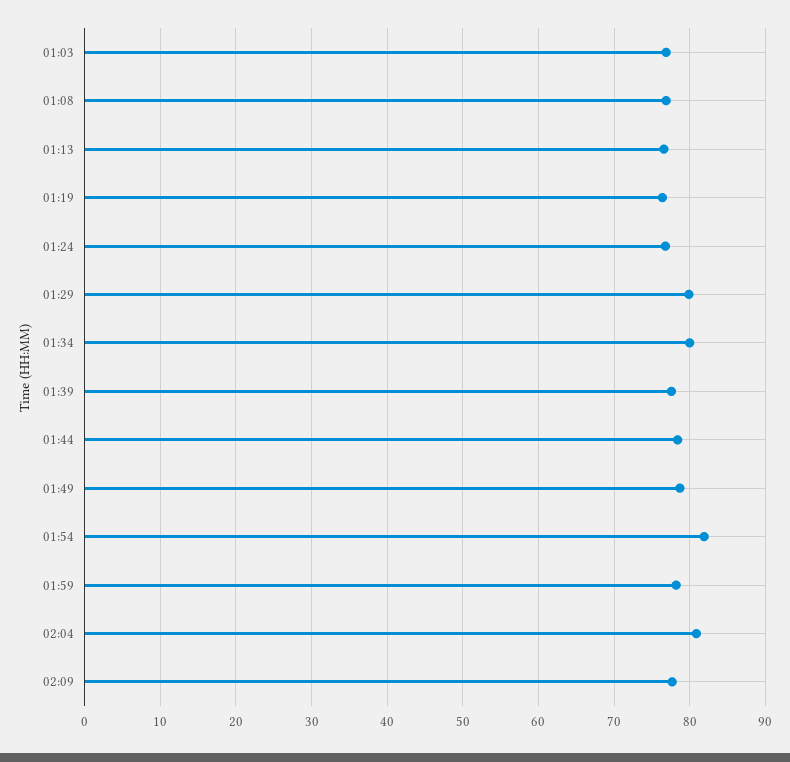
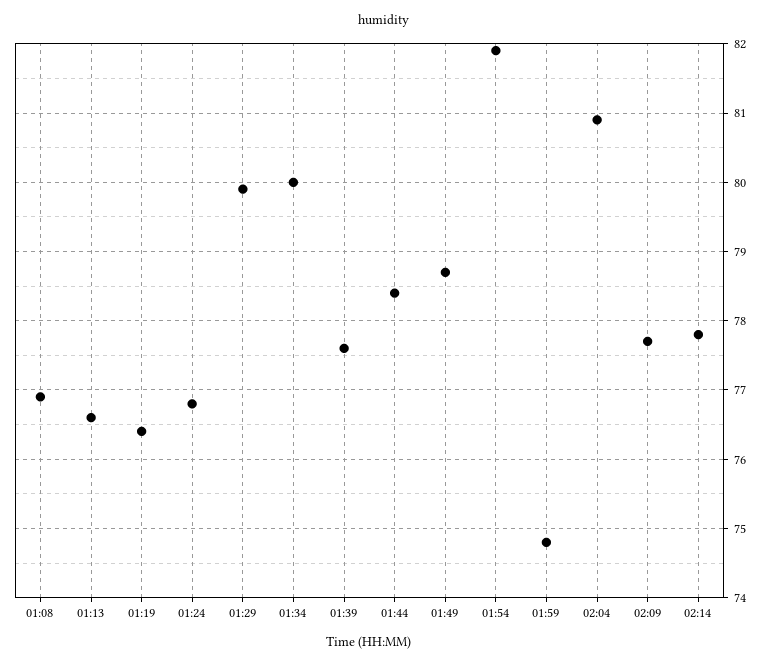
01:03: 77 -> none
01:59: 78 -> 74.8
02:14: none -> 77.8

